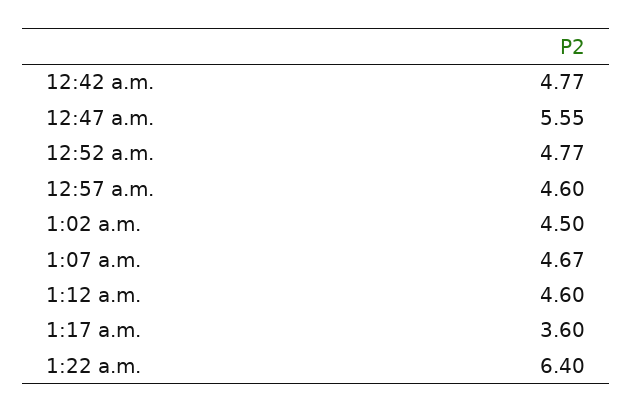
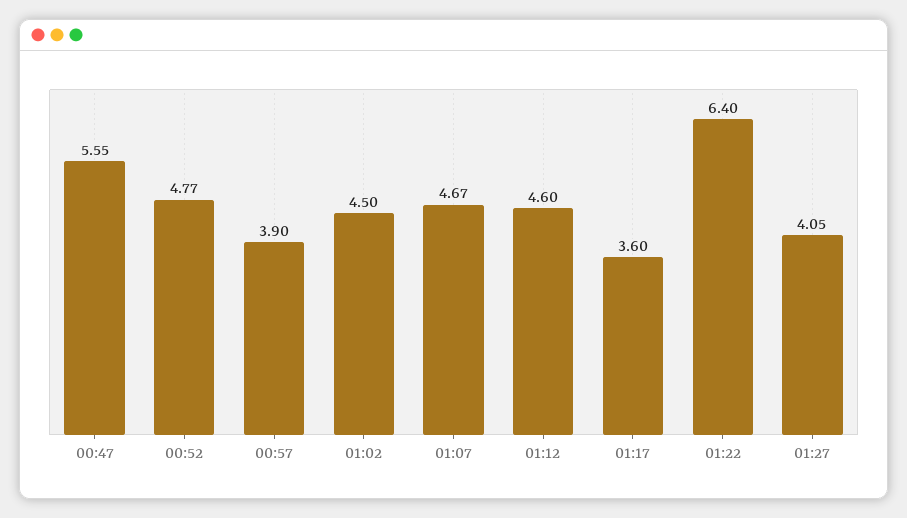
12:42 a.m.: 4.77 -> none
12:57 a.m.: 4.6 -> 3.9
01:27: none -> 4.05

